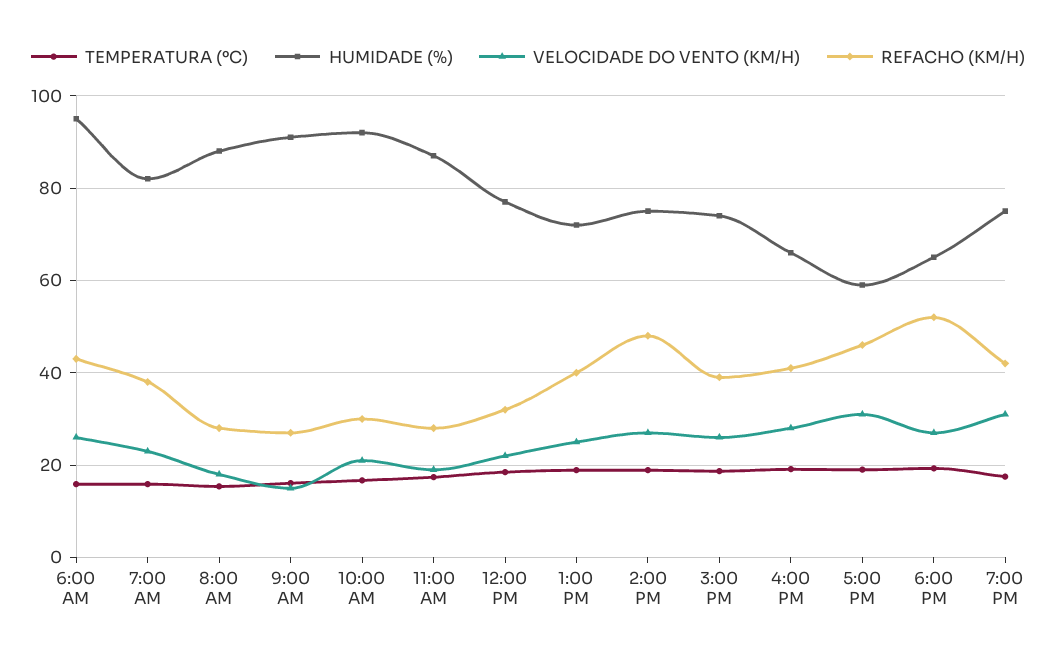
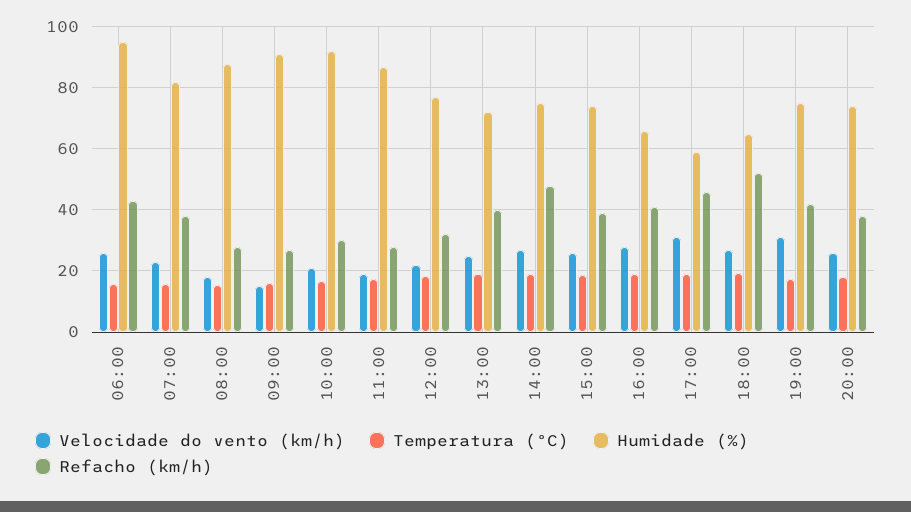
VELOCIDADE DO VENTO (KM/H), 20:00: none -> 26
TEMPERATURA (ºC), 20:00: none -> 18
HUMIDADE (%), 20:00: none -> 74
REFACHO (KM/H), 20:00: none -> 38

